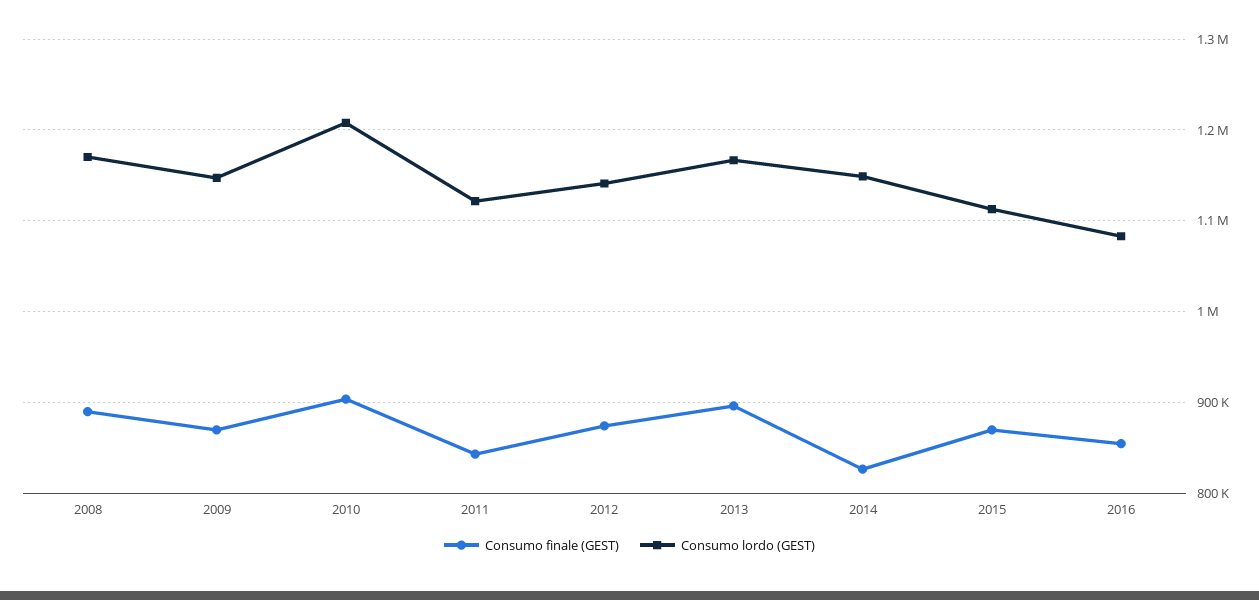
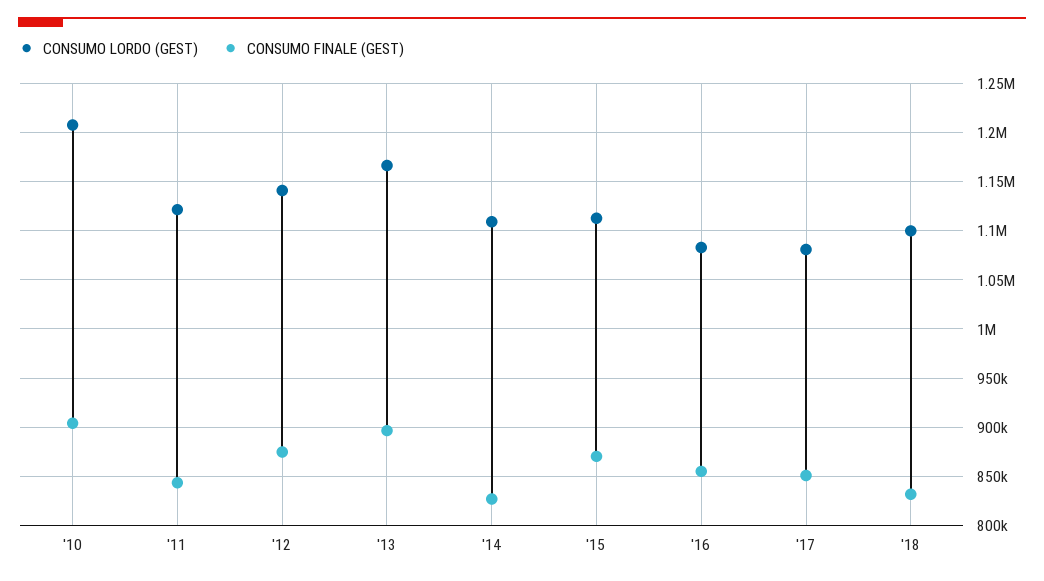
Consumo finale (GEST), 2008: 890000 -> none
Consumo lordo (GEST), 2008: 1170000 -> none
Consumo finale (GEST), 2009: 870000 -> none
Consumo lordo (GEST), 2009: 1150000 -> none
Consumo lordo (GEST), 2014: 1150000 -> 1110000
Consumo lordo (GEST), '17: none -> 1080000
Consumo finale (GEST), '17: none -> 850000
Consumo lordo (GEST), '18: none -> 1100000
Consumo finale (GEST), '18: none -> 830000

